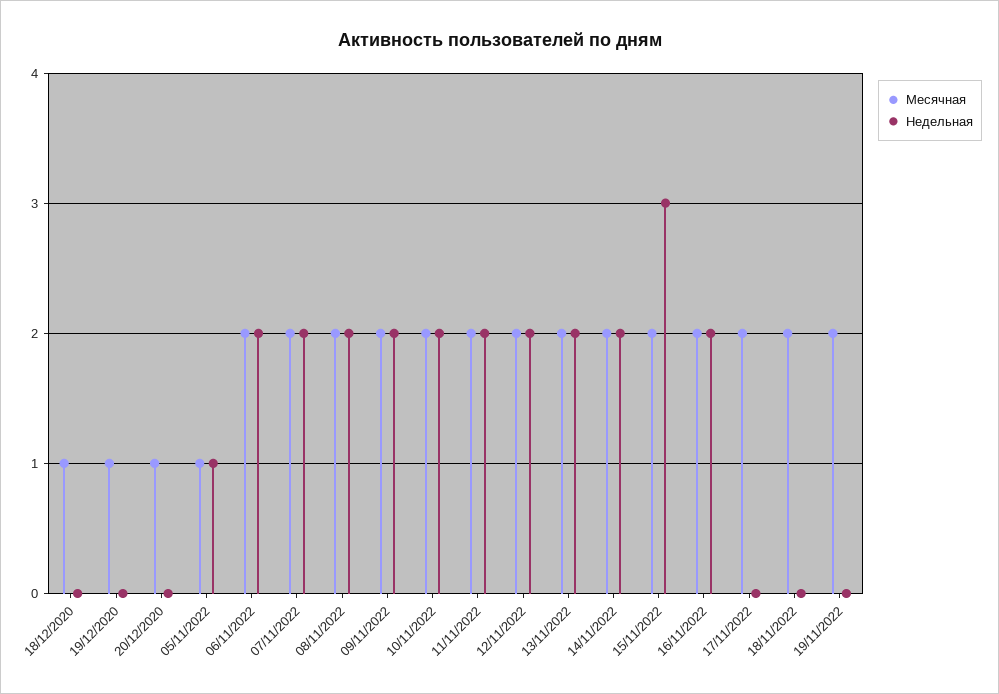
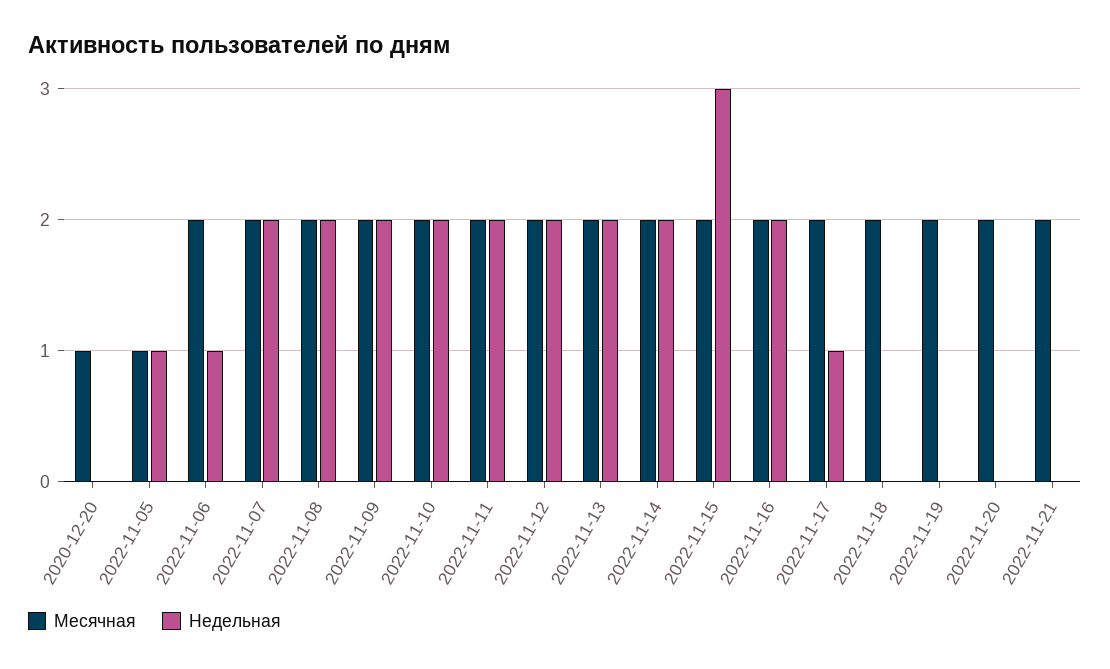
Месячная, 18/12/2020: 1 -> none
Недельная, 18/12/2020: 0 -> none
Месячная, 19/12/2020: 1 -> none
Недельная, 19/12/2020: 0 -> none
Недельная, 06/11/2022: 2 -> 1
Недельная, 17/11/2022: 0 -> 1
Месячная, 2022-11-20: none -> 2
Недельная, 2022-11-20: none -> 0
Месячная, 2022-11-21: none -> 2
Недельная, 2022-11-21: none -> 0

